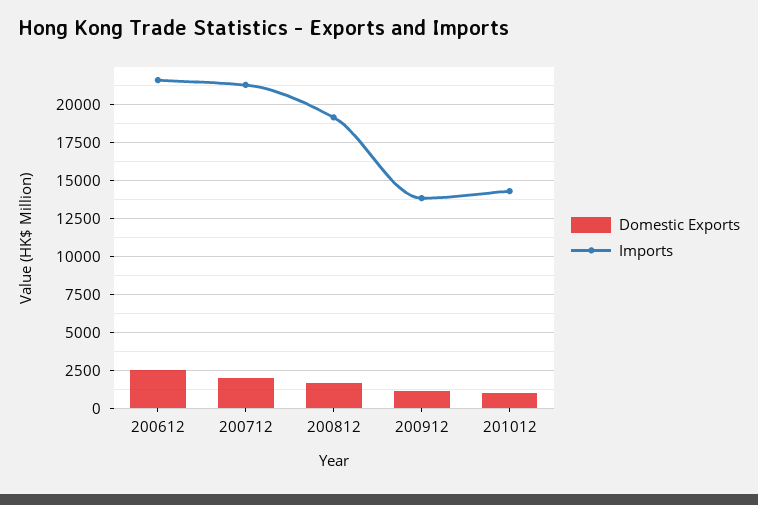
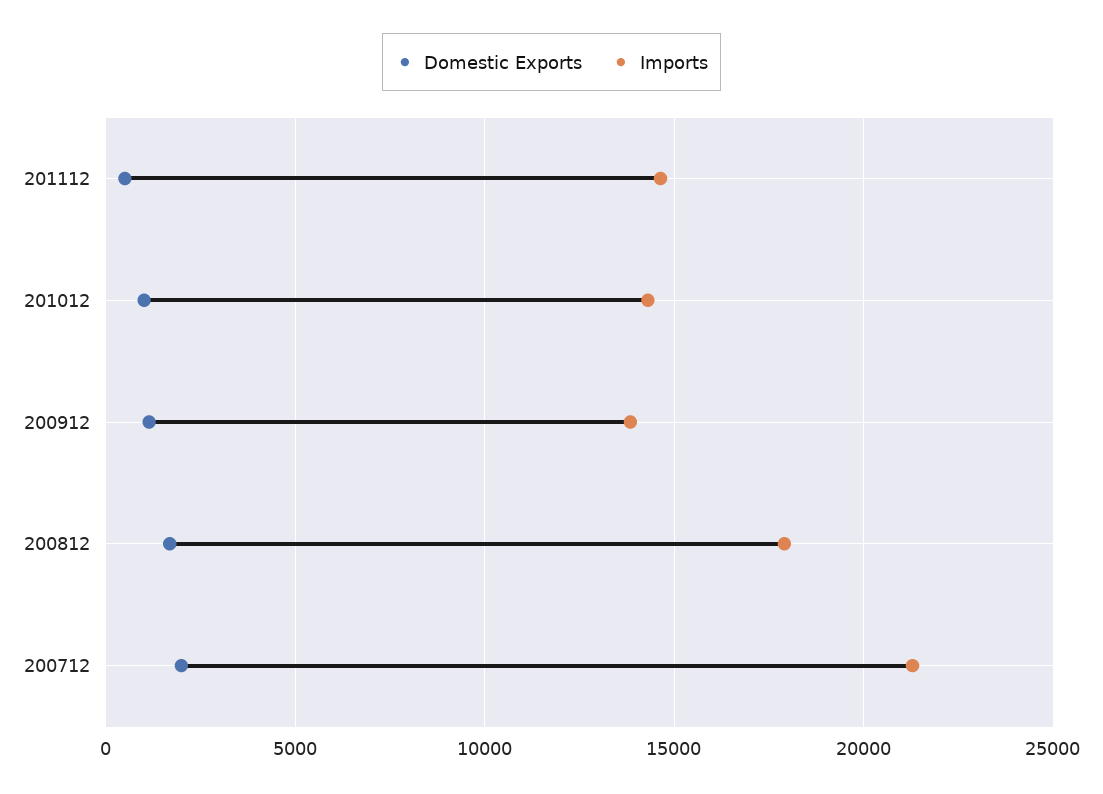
Domestic Exports, 200612: 2500 -> none
Imports, 200612: 21500 -> none
Imports, 200812: 19000 -> 18000
Domestic Exports, 201112: none -> 500
Imports, 201112: none -> 14500

